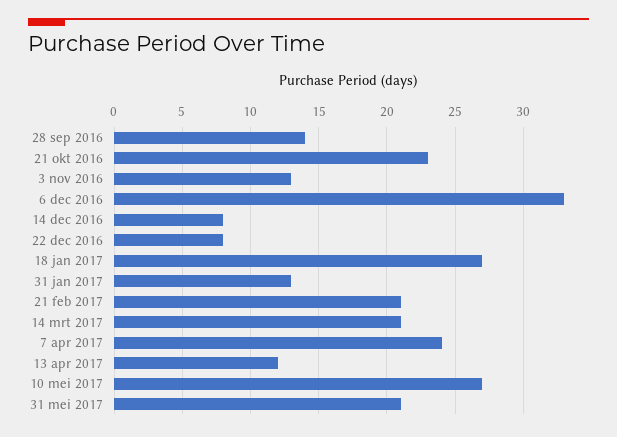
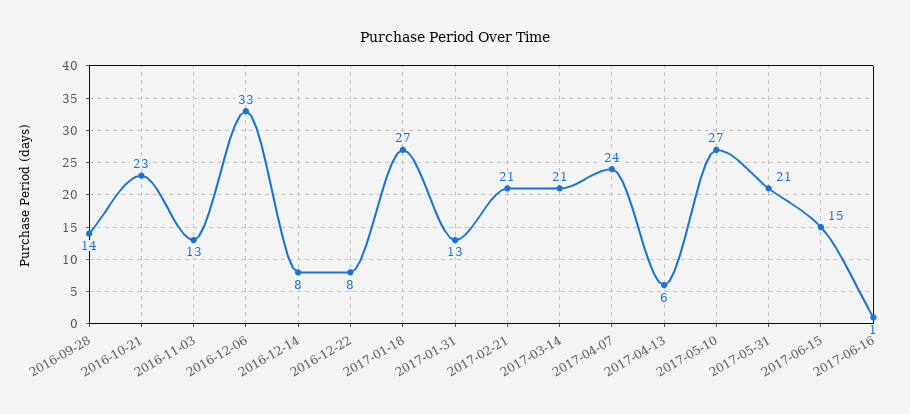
13 apr 2017: 12 -> 6
2017-06-15: none -> 15
2017-06-16: none -> 1

